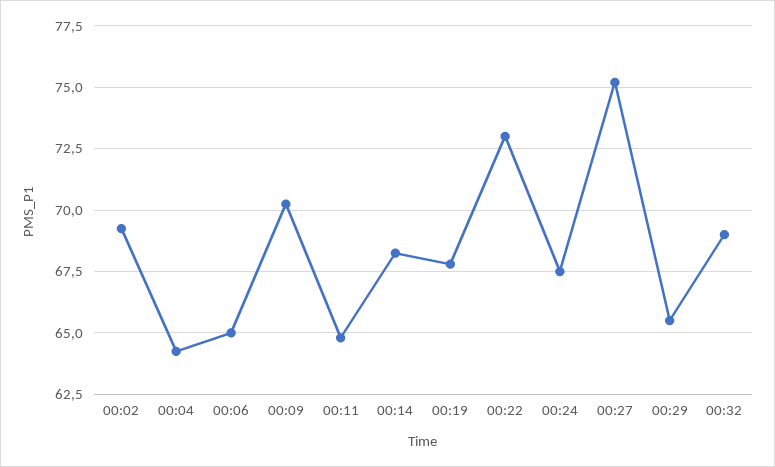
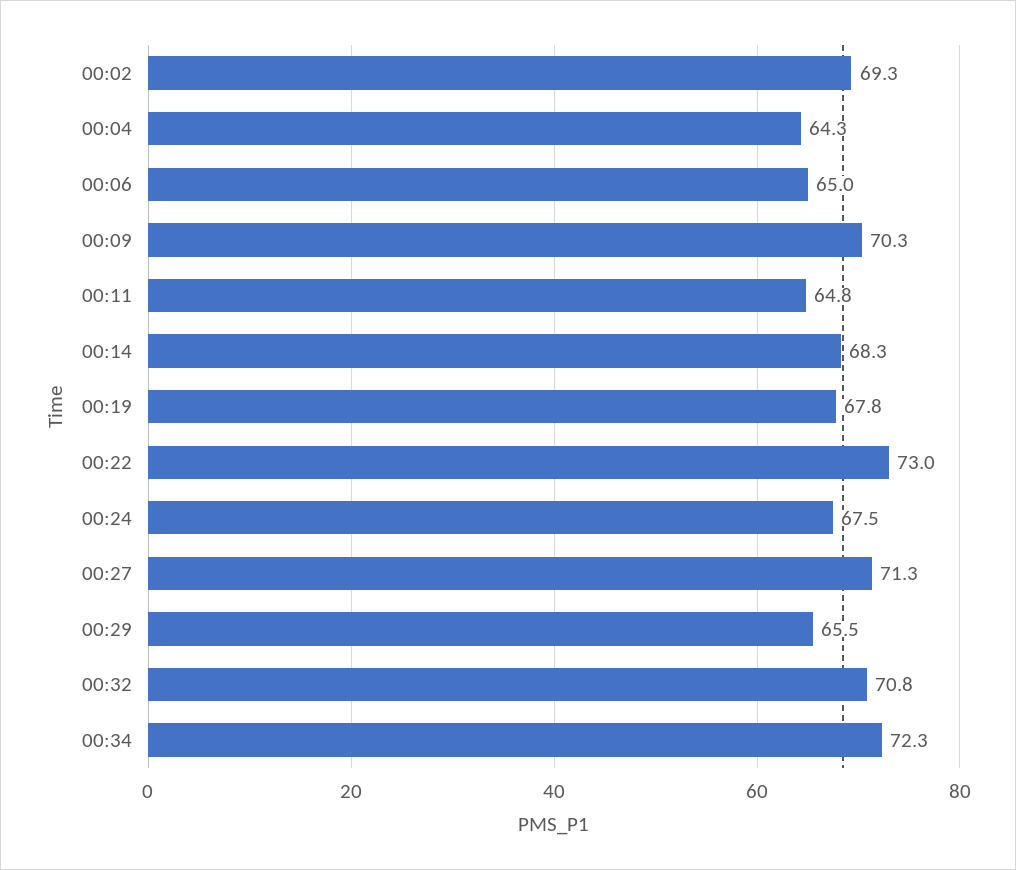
00:27: 75.25 -> 71.3
00:32: 69 -> 70.8
00:34: none -> 72.3

